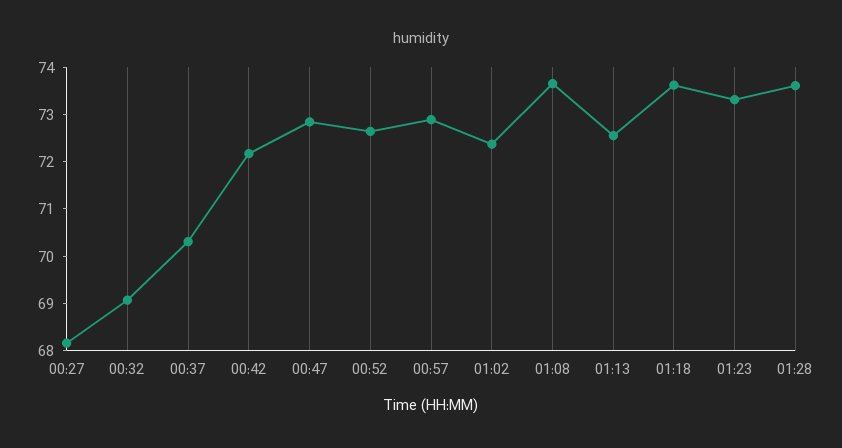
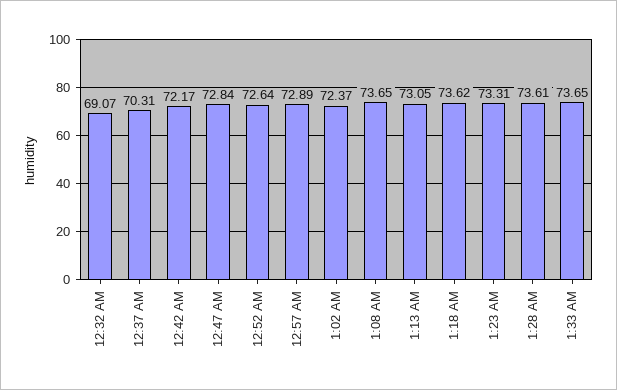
00:27: 68.2 -> none
01:13: 72.6 -> 73.05
1:33 AM: none -> 73.65

